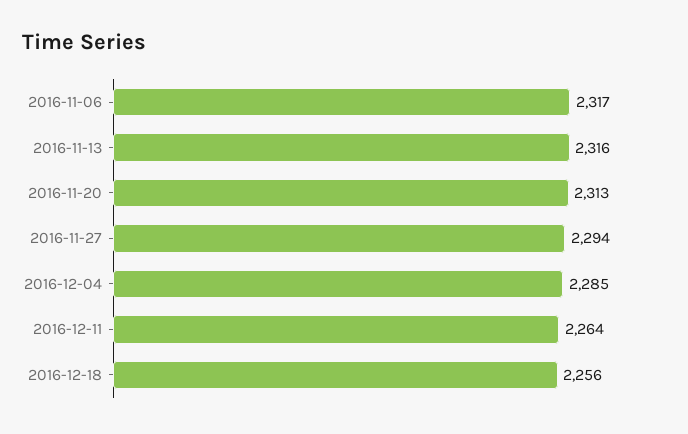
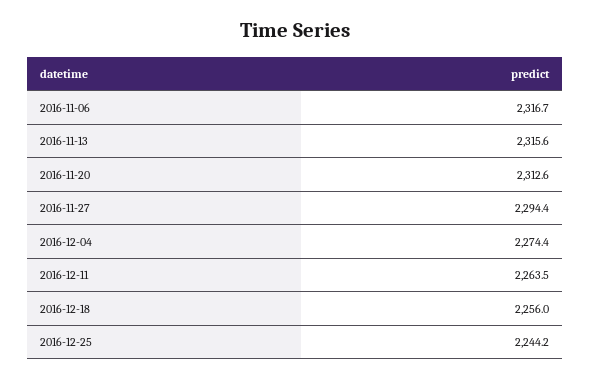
2016-12-04: 2285 -> 2274.4
2016-12-25: none -> 2244.2

